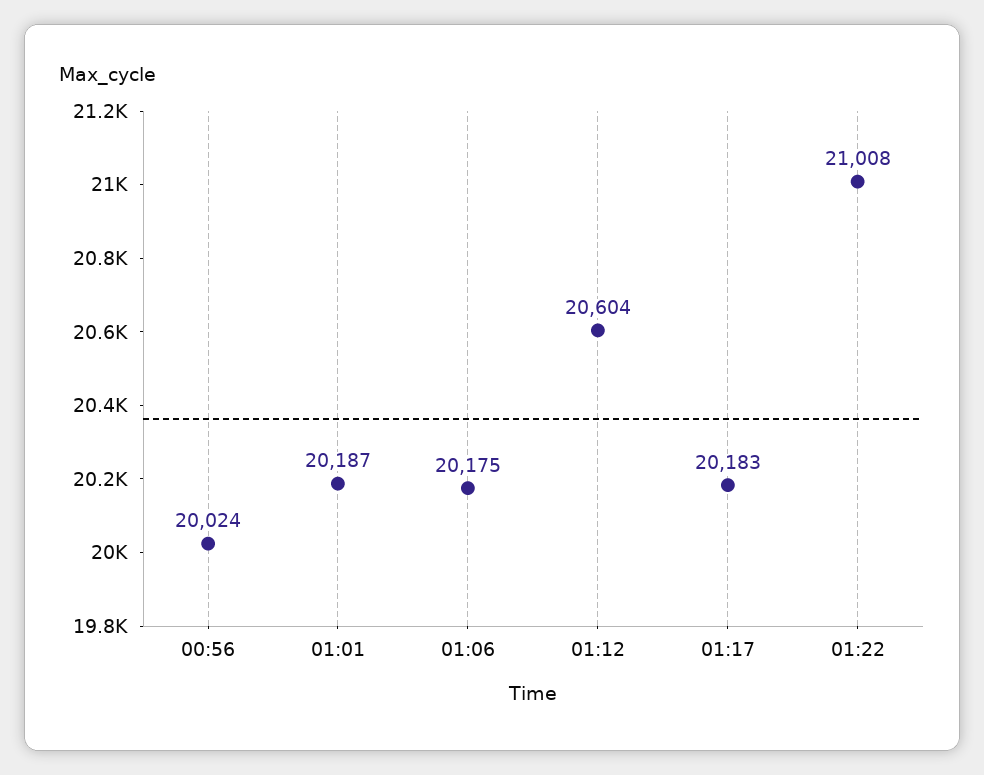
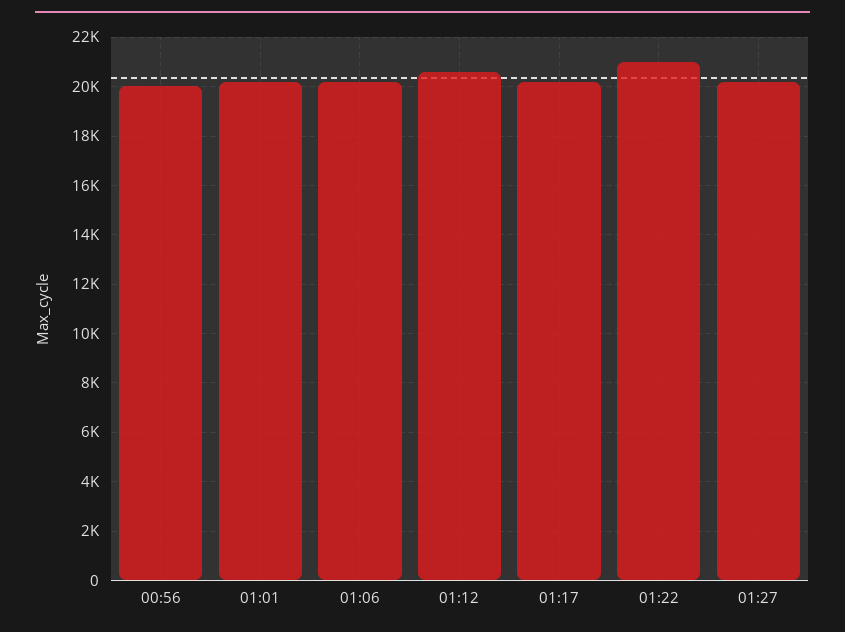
01:27: none -> 20250

